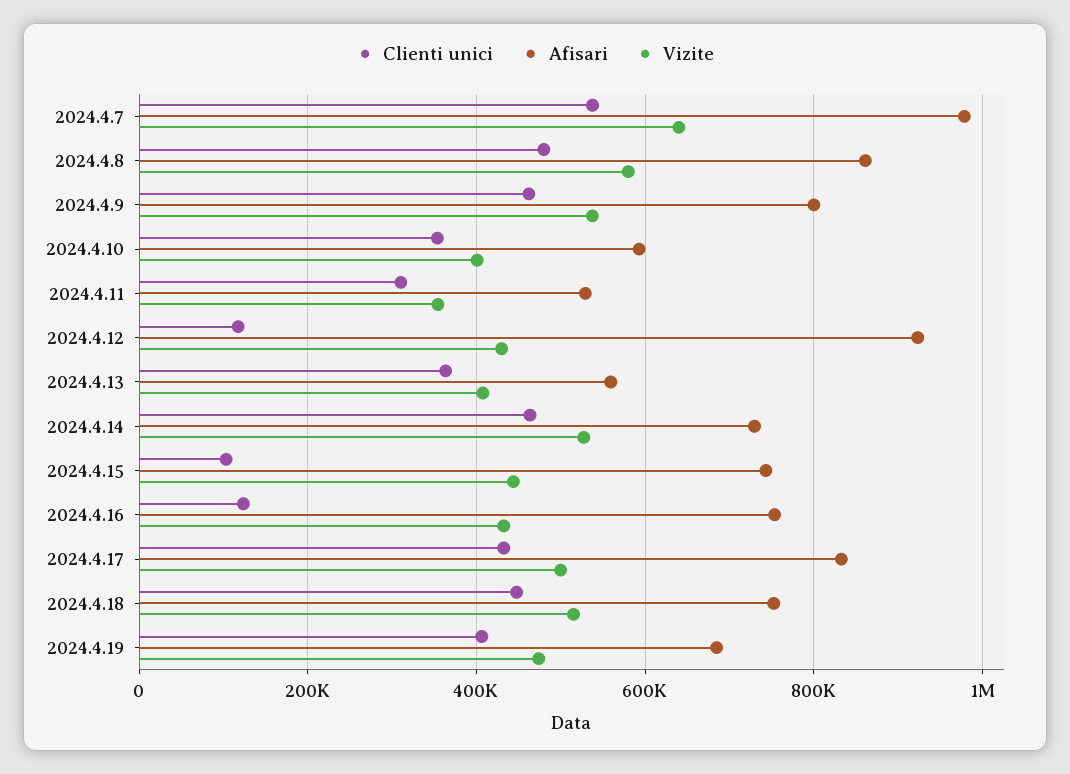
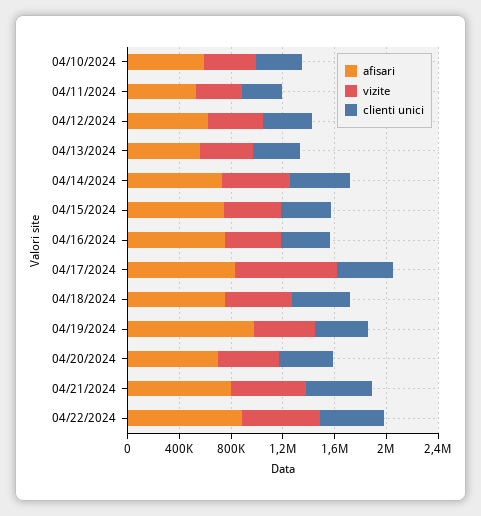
Clienti unici, 2024.4.7: 540000 -> none
Afisari, 2024.4.7: 980000 -> none
Vizite, 2024.4.7: 640000 -> none
Clienti unici, 2024.4.8: 480000 -> none
Afisari, 2024.4.8: 860000 -> none
Vizite, 2024.4.8: 580000 -> none
Clienti unici, 2024.4.9: 460000 -> none
Afisari, 2024.4.9: 800000 -> none
Vizite, 2024.4.9: 540000 -> none
Clienti unici, 2024.4.12: 120000 -> 400000
Afisari, 2024.4.12: 920000 -> 600000
Clienti unici, 2024.4.15: 100000 -> 400000
Clienti unici, 2024.4.16: 120000 -> 400000
Vizite, 2024.4.17: 500000 -> 800000
Afisari, 2024.4.19: 680000 -> 1000000
Afisari, 04/20/2024: none -> 700000
Vizite, 04/20/2024: none -> 500000
Clienti unici, 04/20/2024: none -> 400000
Afisari, 04/21/2024: none -> 800000
Vizite, 04/21/2024: none -> 600000
Clienti unici, 04/21/2024: none -> 500000
Afisari, 04/22/2024: none -> 900000
Vizite, 04/22/2024: none -> 600000
Clienti unici, 04/22/2024: none -> 500000

